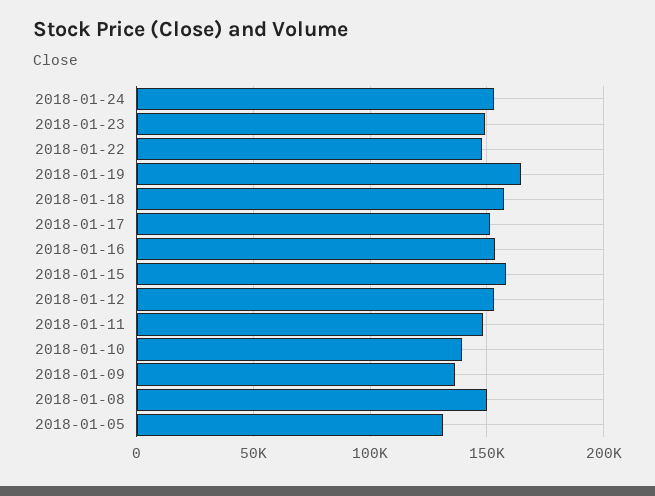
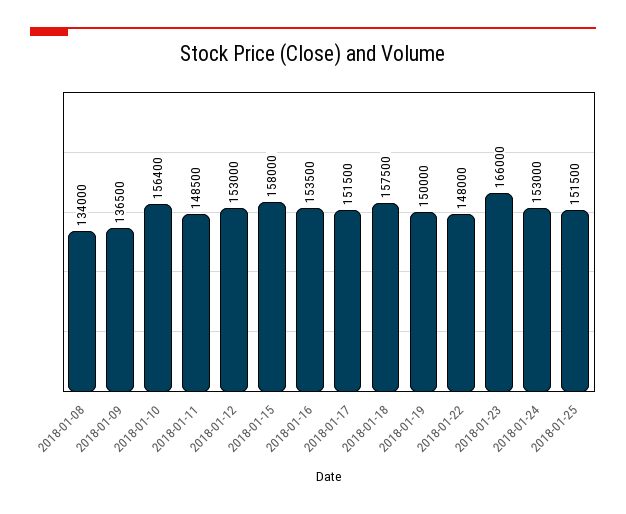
2018-01-23: 150000 -> 166000
2018-01-19: 165000 -> 150000
2018-01-10: 140000 -> 156400
2018-01-08: 150000 -> 134000
2018-01-05: 130000 -> none
2018-01-25: none -> 151500

